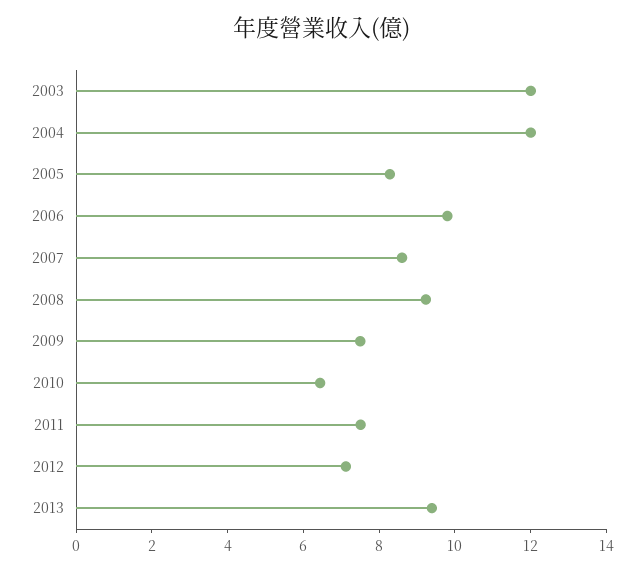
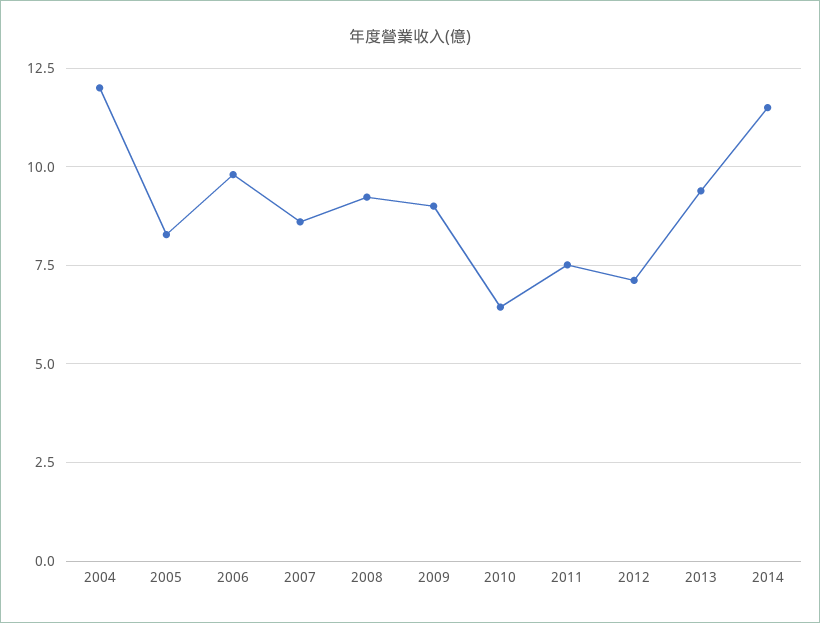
2003: 12 -> none
2009: 7.5 -> 9
2014: none -> 11.5

